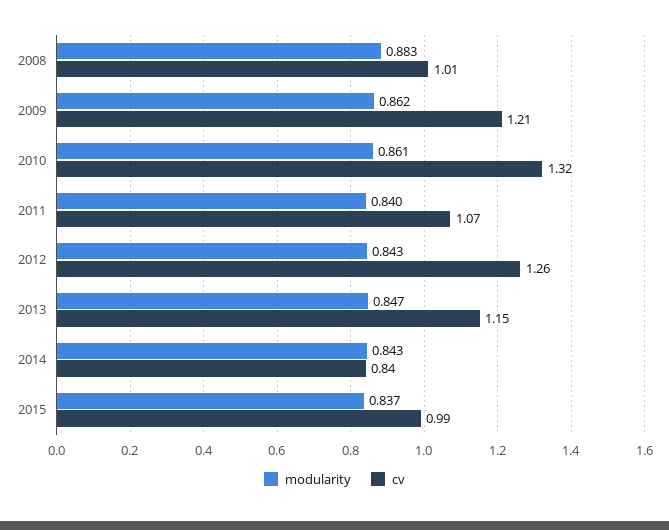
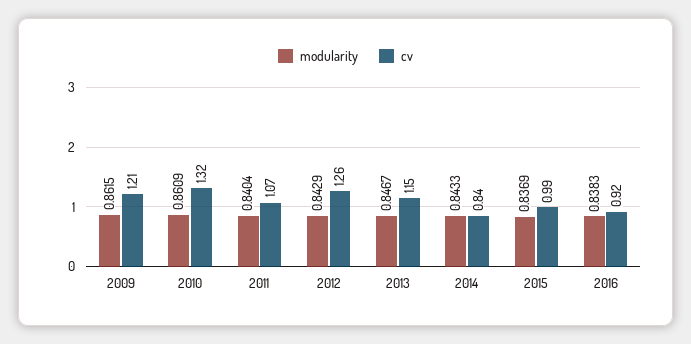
modularity, 2008: 0.883 -> none
cv, 2008: 1.01 -> none
modularity, 2016: none -> 0.8383
cv, 2016: none -> 0.92

